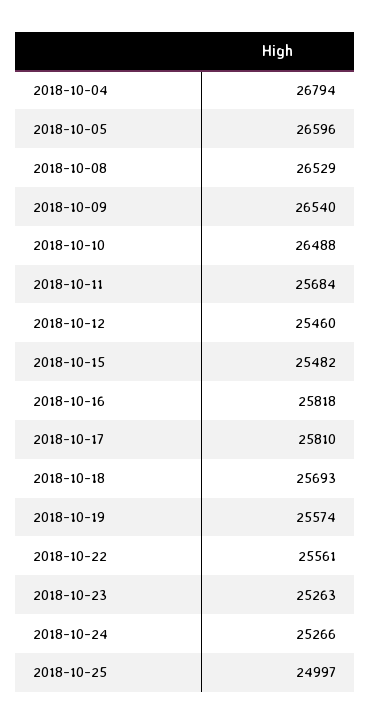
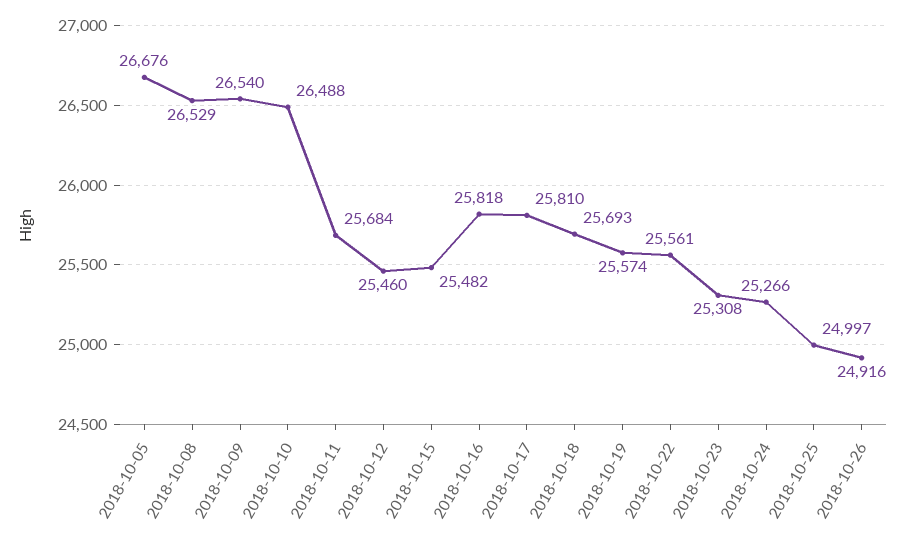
2018-10-04: 26794 -> none
2018-10-05: 26596 -> 26676
2018-10-23: 25263 -> 25308
2018-10-26: none -> 24916

